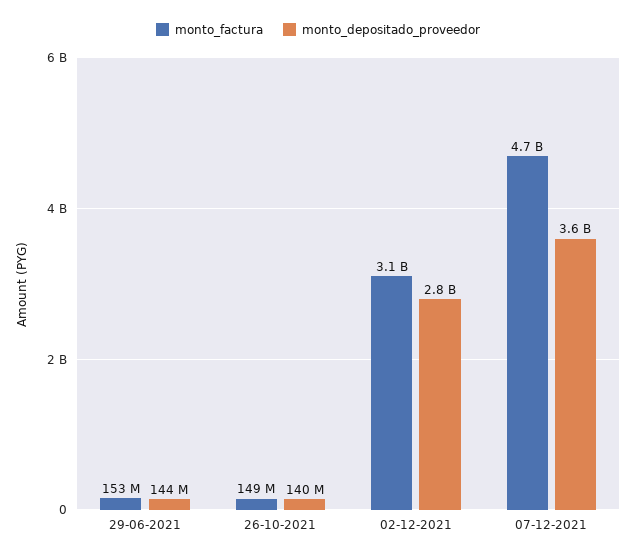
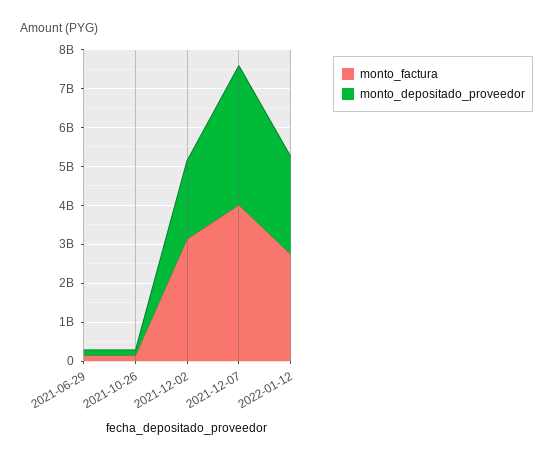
monto_depositado_proveedor, 02-12-2021: 2800000000 -> 2000000000
monto_factura, 07-12-2021: 4700000000 -> 4000000000
monto_factura, 2022-01-12: none -> 2750000000
monto_depositado_proveedor, 2022-01-12: none -> 2500000000

